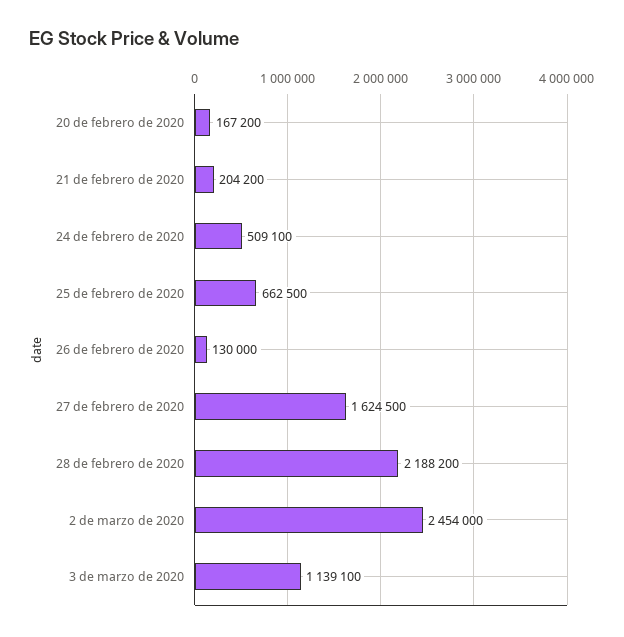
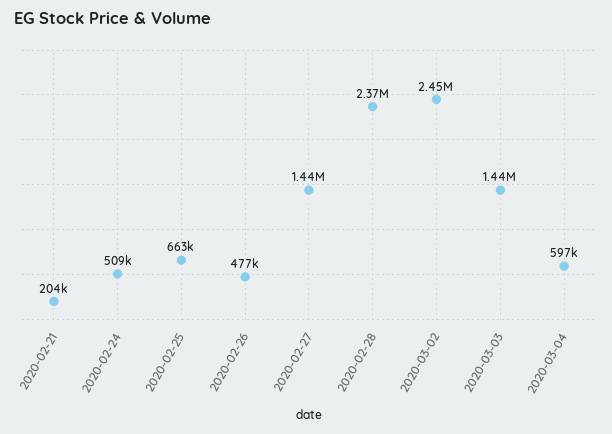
20 de febrero de 2020: 167200 -> none
26 de febrero de 2020: 130000 -> 477000
27 de febrero de 2020: 1624500 -> 1440000
28 de febrero de 2020: 2188200 -> 2370000
3 de marzo de 2020: 1139100 -> 1440000
2020-03-04: none -> 597000

